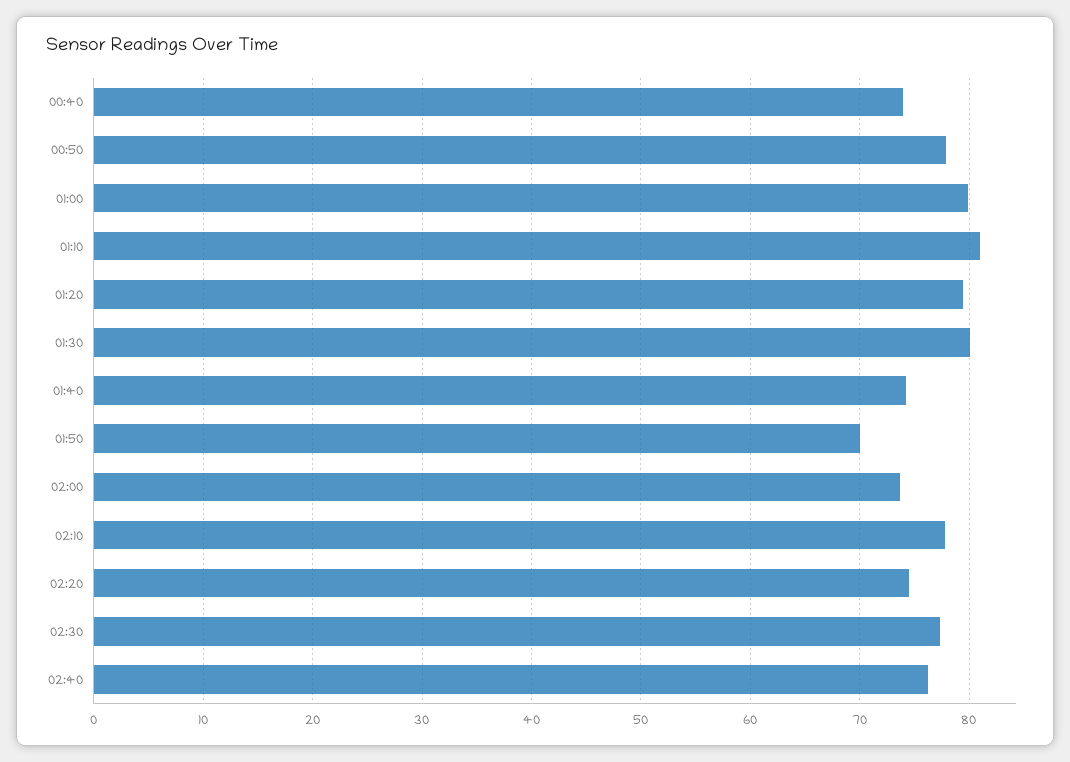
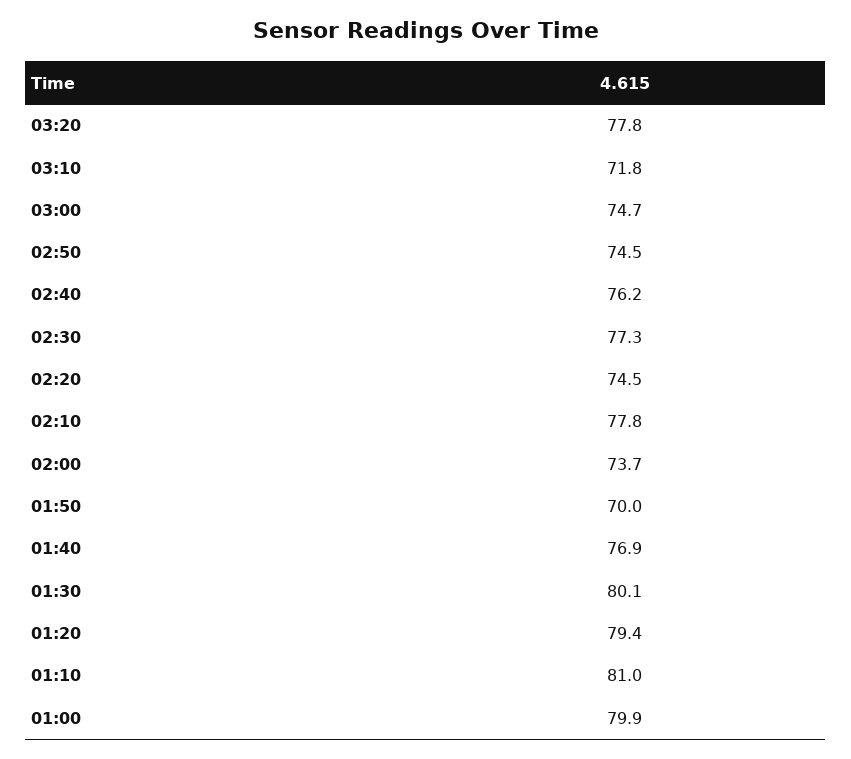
00:40: 74 -> none
00:50: 78 -> none
01:40: 74 -> 76.9
03:20: none -> 77.8
03:10: none -> 71.8
03:00: none -> 74.7
02:50: none -> 74.5

